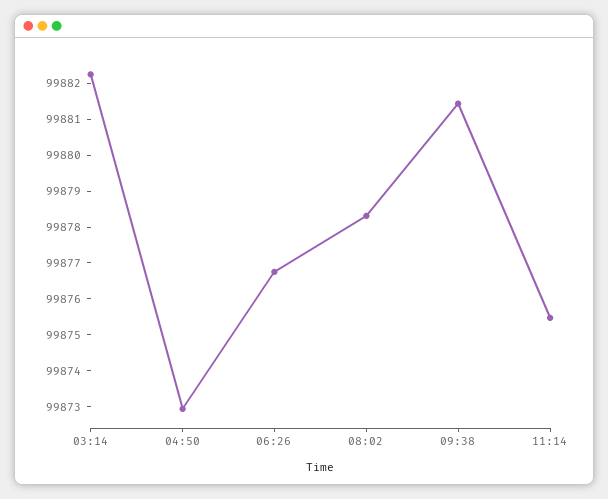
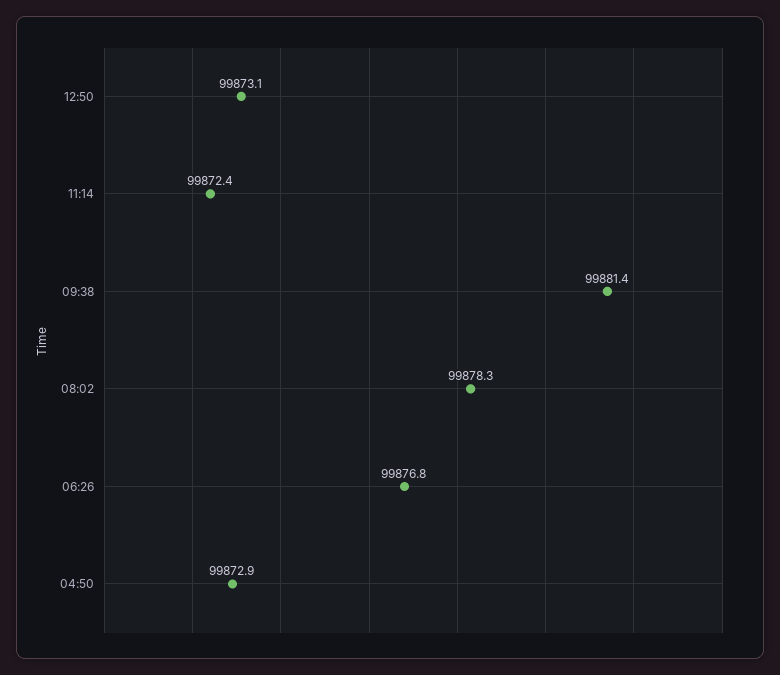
03:14: 99882.25 -> none
11:14: 99875.5 -> 99872.4
12:50: none -> 99873.1

